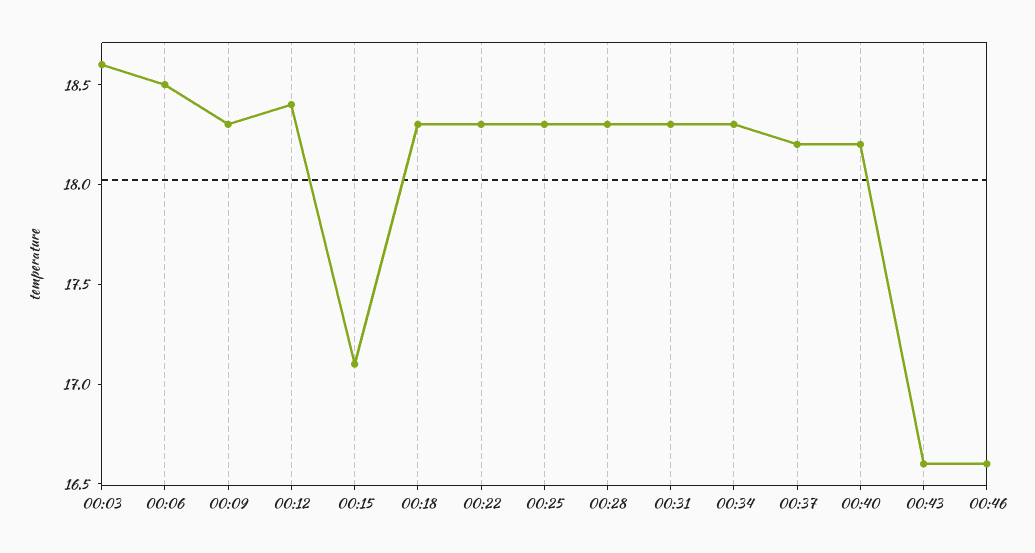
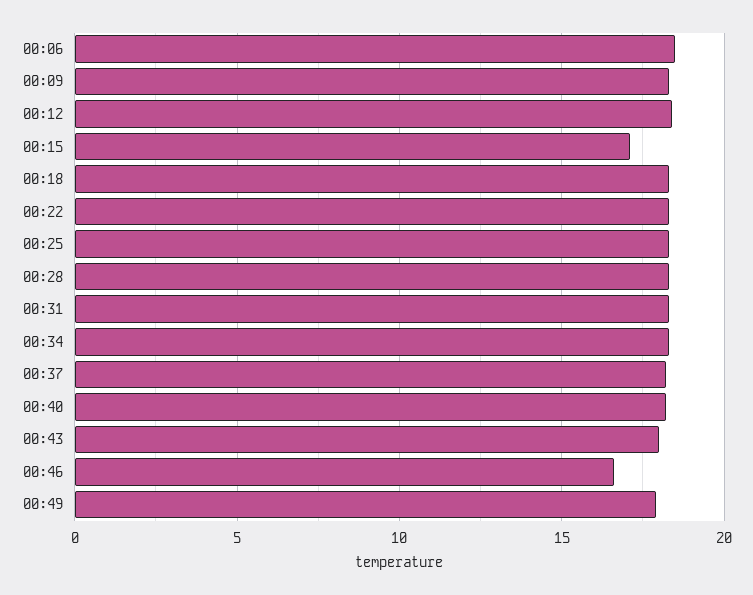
00:03: 18.6 -> none
00:43: 16.6 -> 18
00:49: none -> 18

